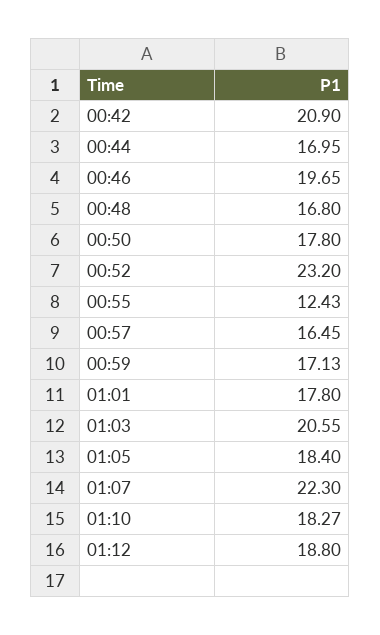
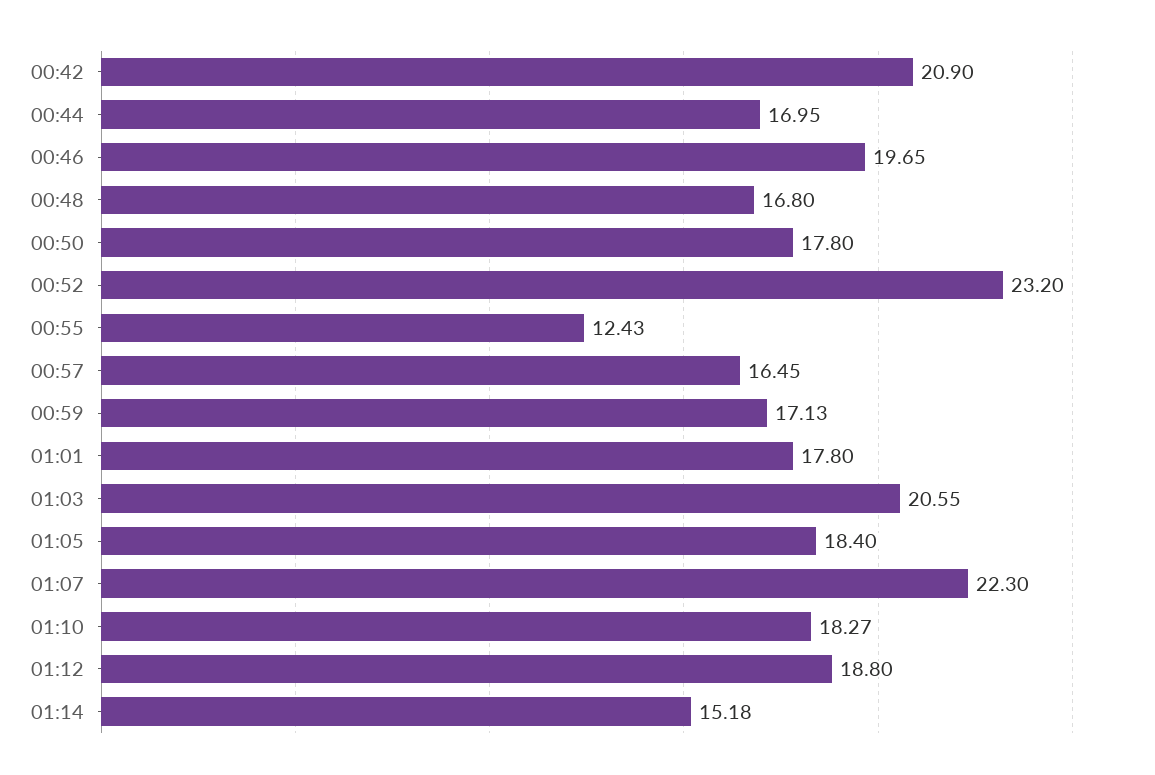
01:14: none -> 15.18

